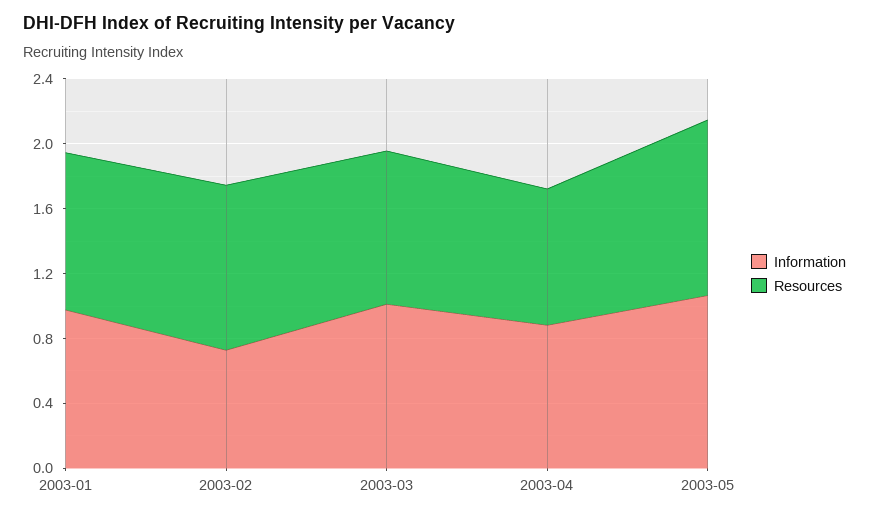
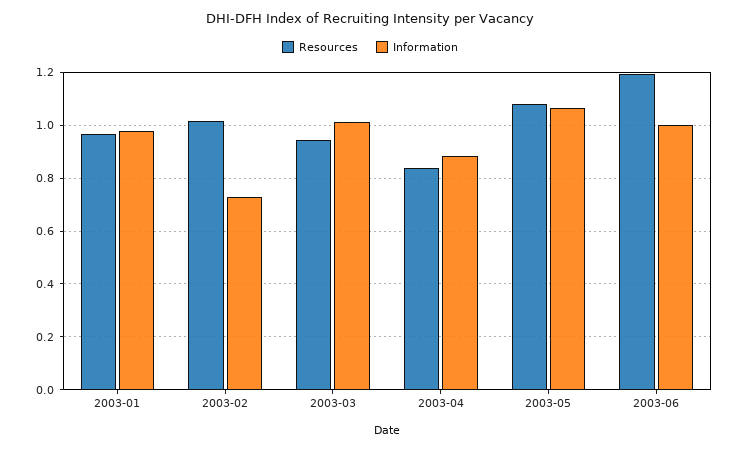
Resources, 2003-06: none -> 1.2
Information, 2003-06: none -> 1

